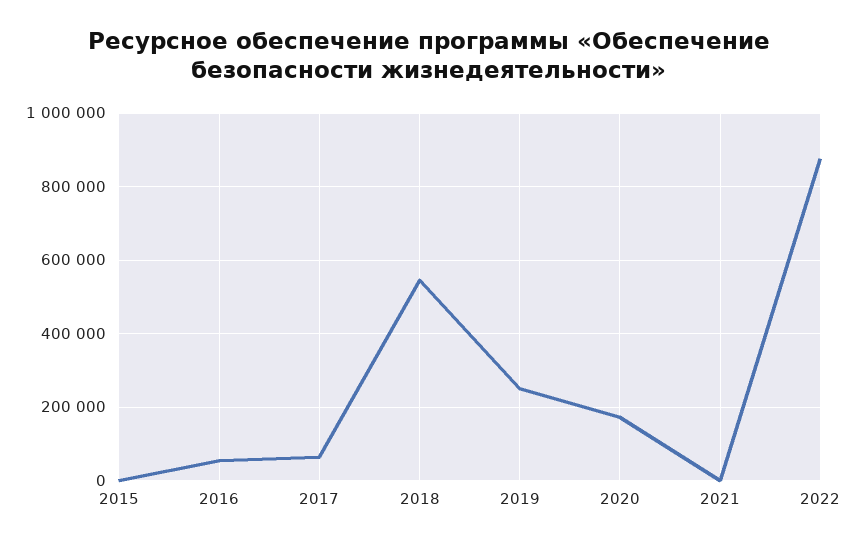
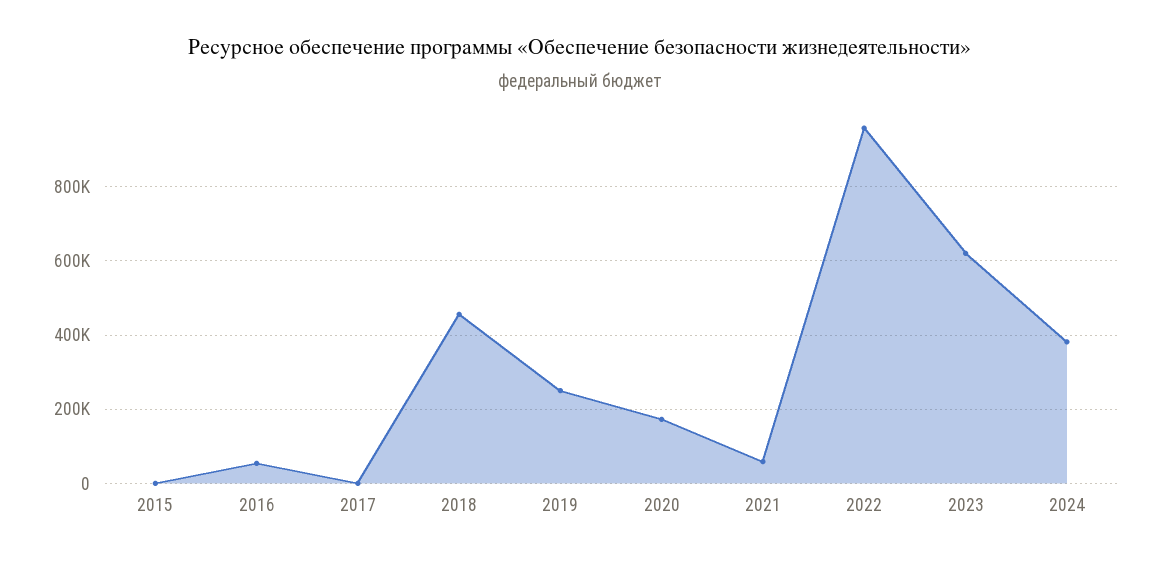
2017: 60000 -> 0
2018: 540000 -> 460000
2021: 0 -> 60000
2022: 880000 -> 960000
2023: none -> 620000
2024: none -> 380000

